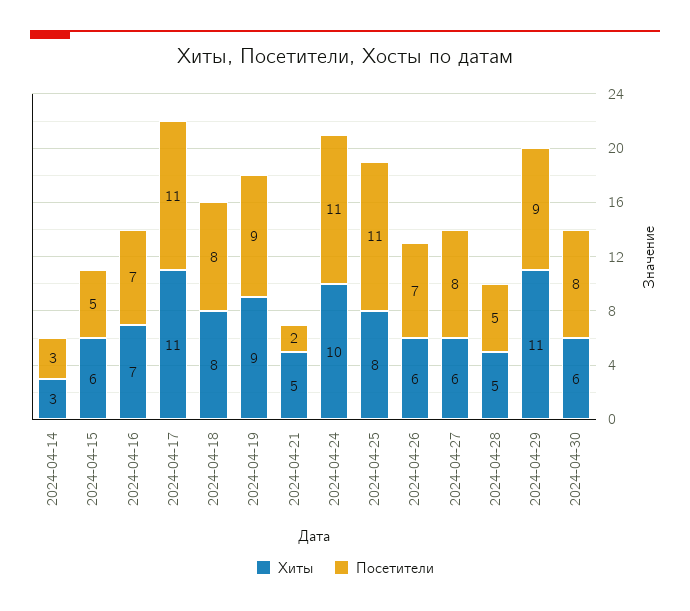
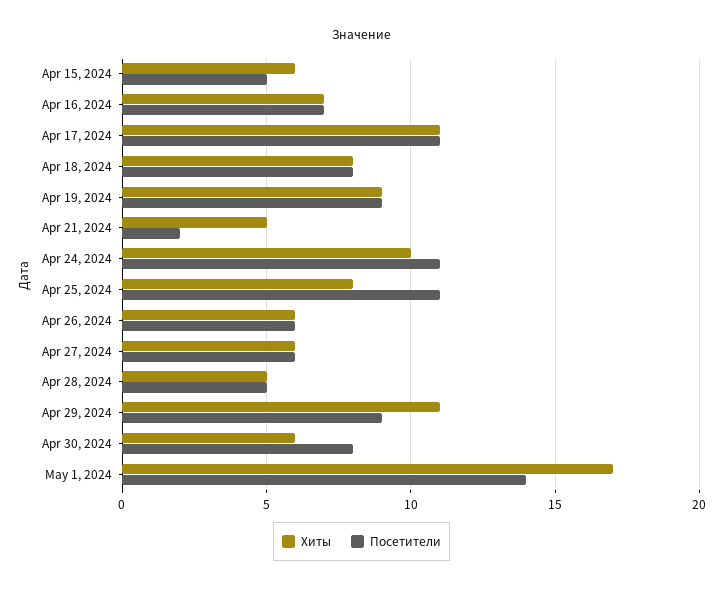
Хиты, 2024-04-14: 3 -> none
Посетители, 2024-04-14: 3 -> none
Посетители, 2024-04-26: 7 -> 6
Посетители, 2024-04-27: 8 -> 6
Хиты, May 1, 2024: none -> 17
Посетители, May 1, 2024: none -> 14

